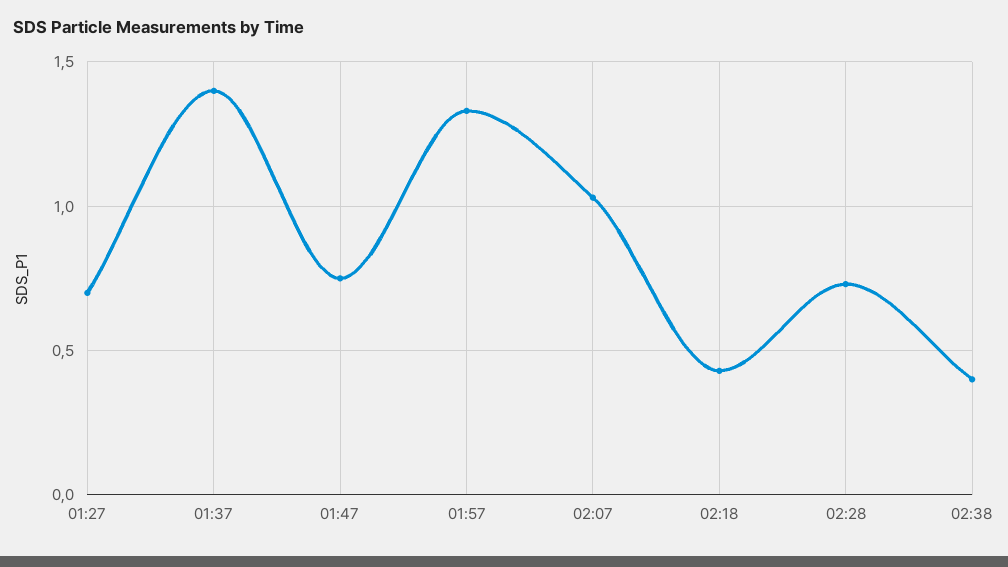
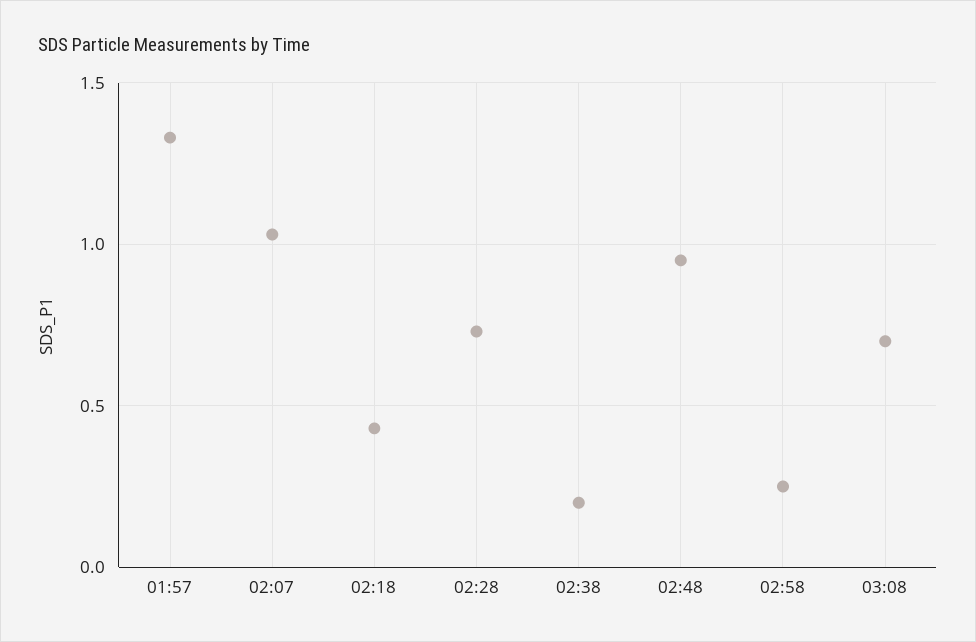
01:27: 0.7 -> none
01:37: 1.4 -> none
01:47: 0.75 -> none
02:38: 0.4 -> 0.2
02:48: none -> 0.95
02:58: none -> 0.25
03:08: none -> 0.7

